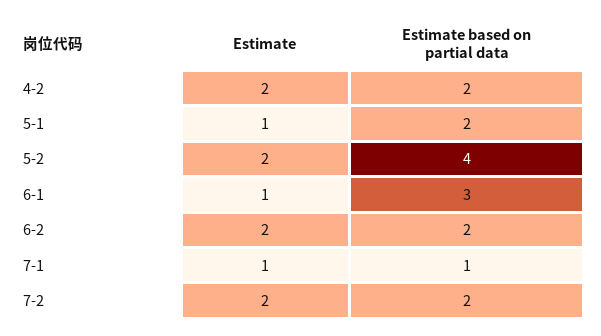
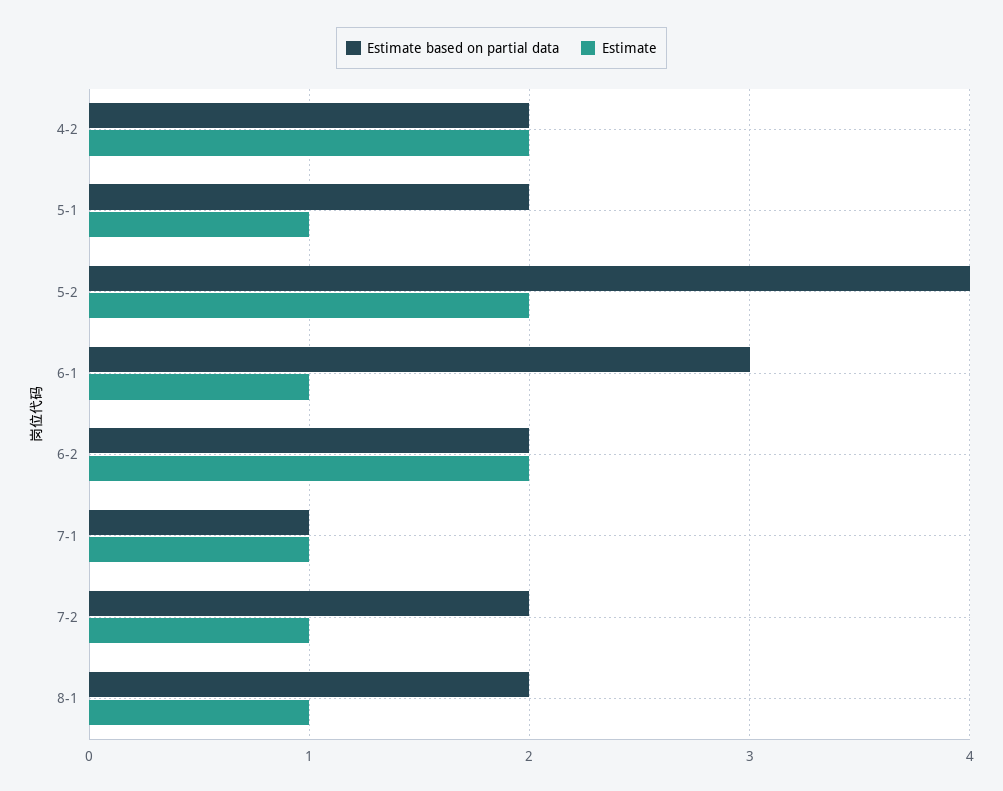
Estimate, 7-2: 2 -> 1
Estimate based on partial data, 8-1: none -> 2
Estimate, 8-1: none -> 1

